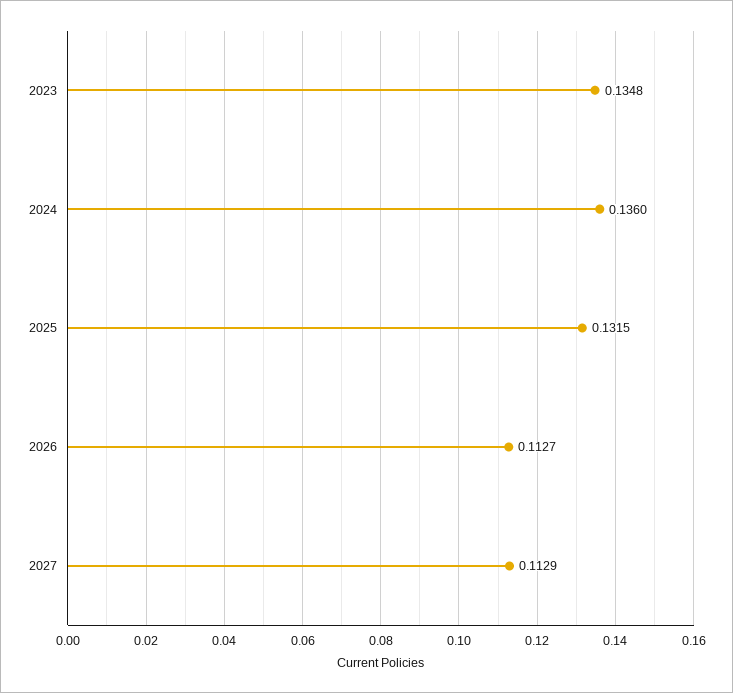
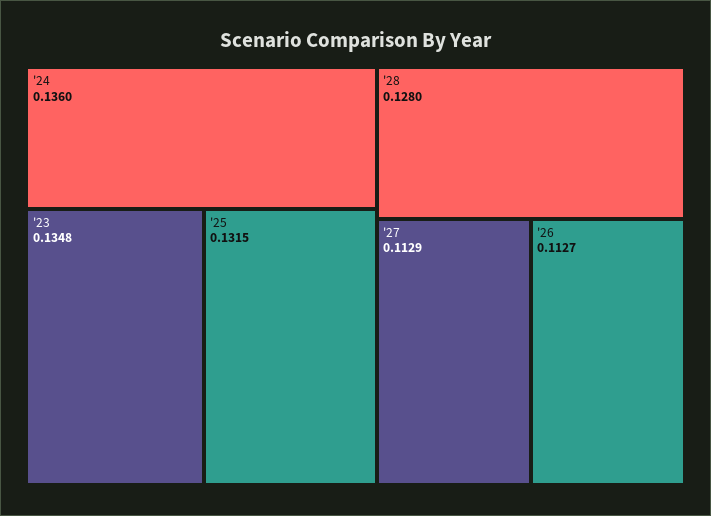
'28: none -> 0.128

